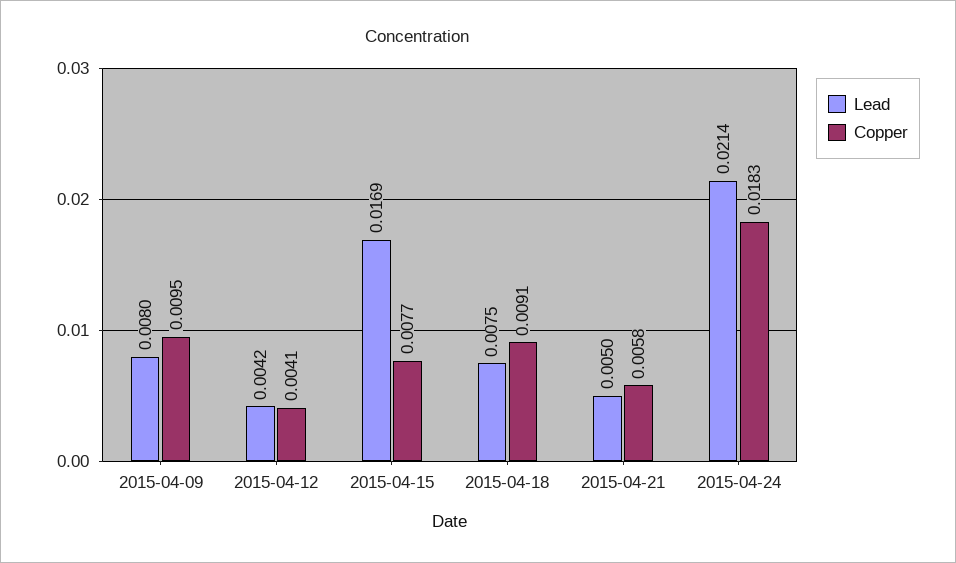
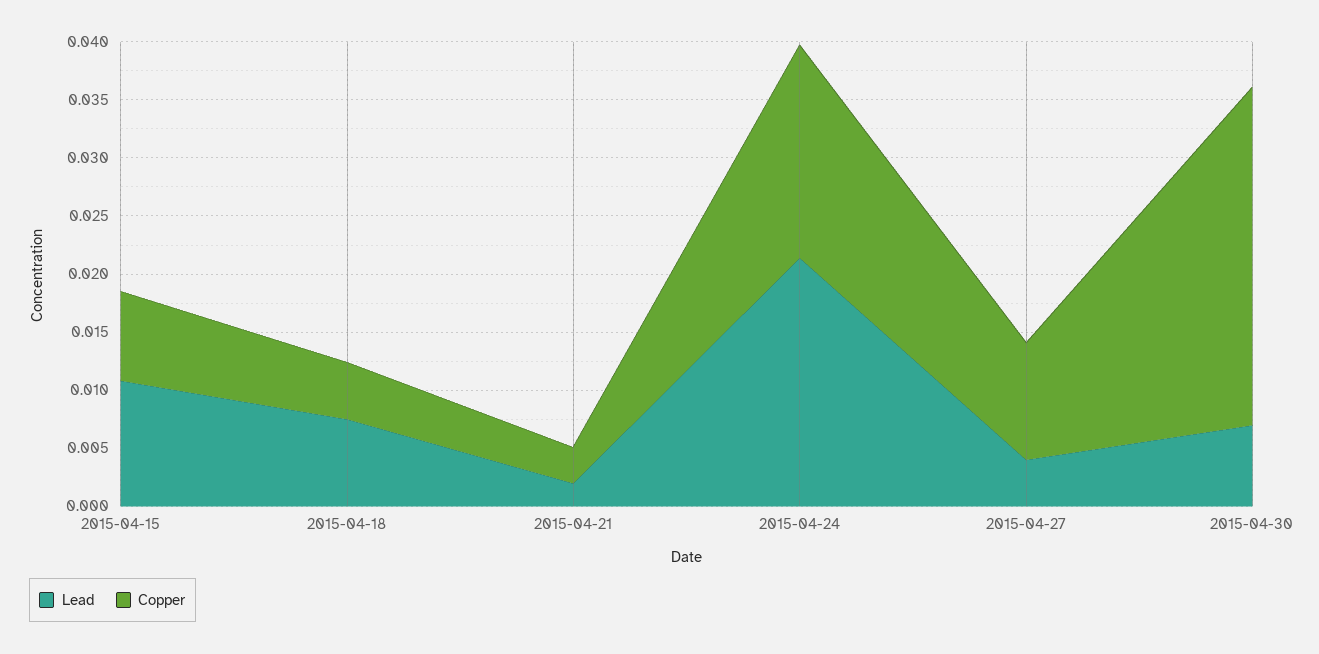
Lead, 2015-04-09: 0.008 -> none
Copper, 2015-04-09: 0.0095 -> none
Lead, 2015-04-12: 0.0042 -> none
Copper, 2015-04-12: 0.0041 -> none
Lead, 2015-04-15: 0.0169 -> 0.011
Copper, 2015-04-18: 0.0091 -> 0.005
Lead, 2015-04-21: 0.005 -> 0.002
Copper, 2015-04-21: 0.0058 -> 0.003
Lead, 2015-04-27: none -> 0.004
Copper, 2015-04-27: none -> 0.01
Lead, 2015-04-30: none -> 0.007
Copper, 2015-04-30: none -> 0.029

